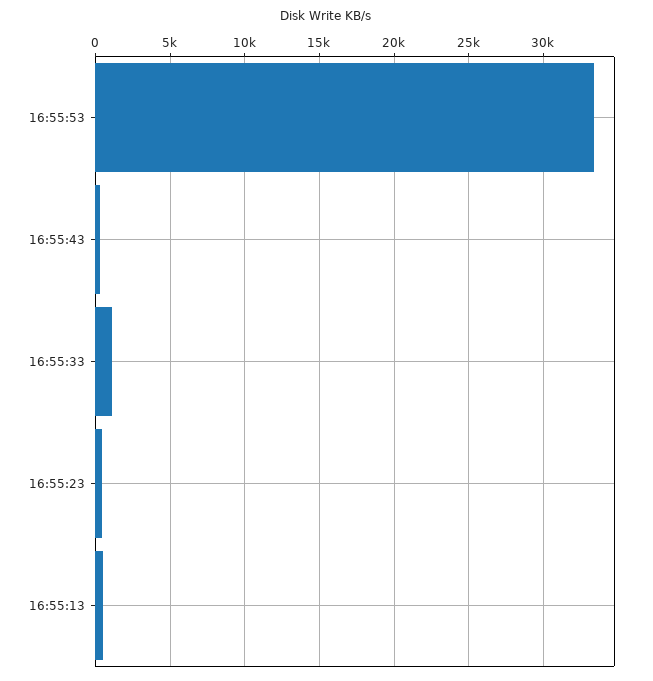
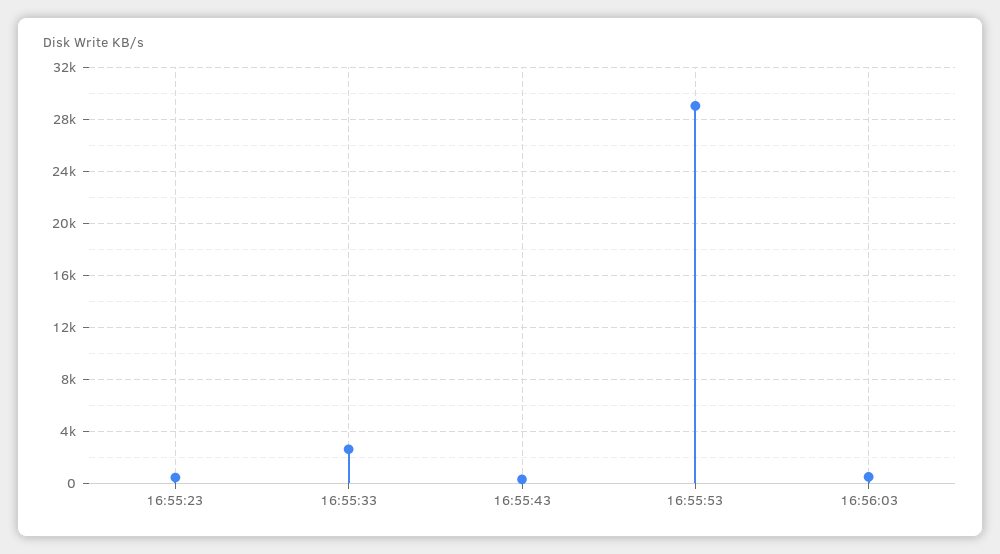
16:55:53: 33500 -> 29000
16:55:33: 1000 -> 2500
16:55:13: 500 -> none
16:56:03: none -> 500

